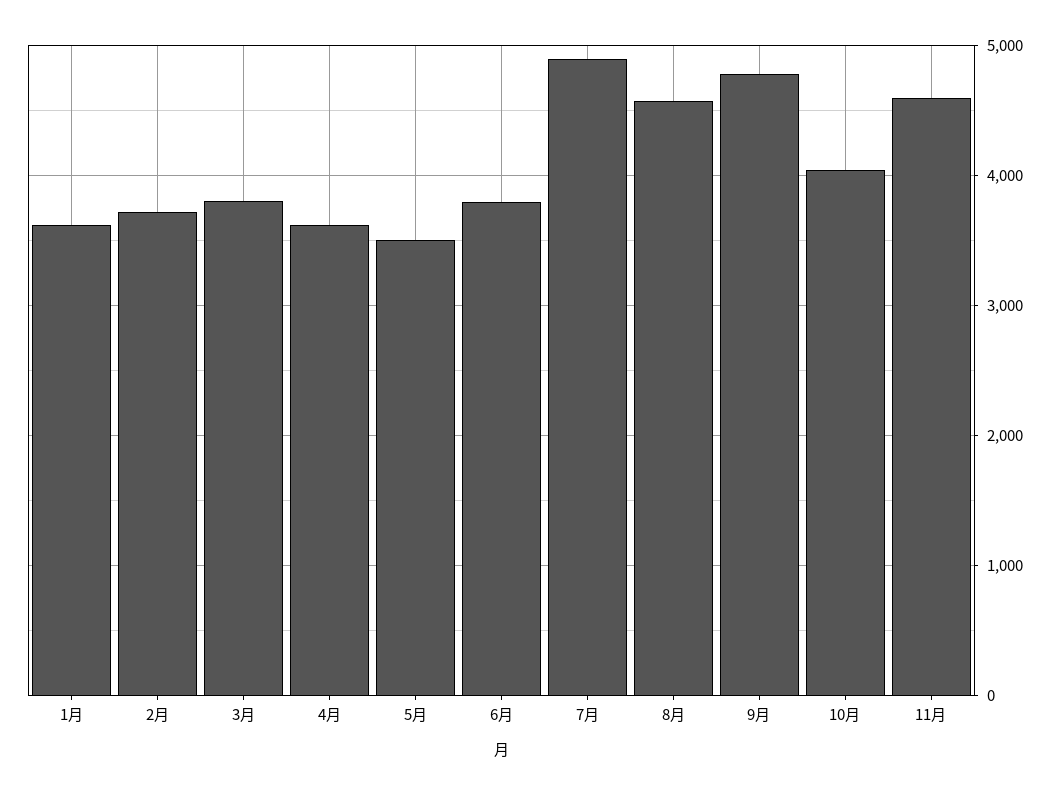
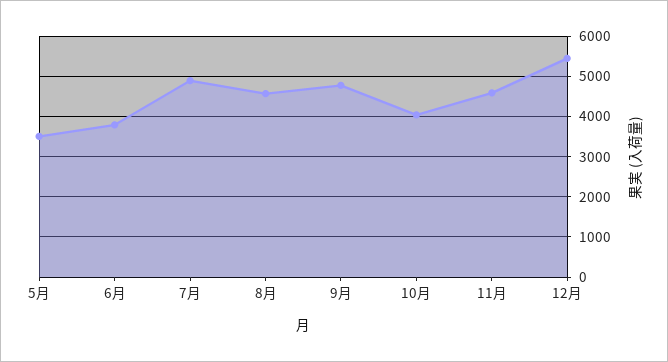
1月: 3600 -> none
2月: 3700 -> none
3月: 3800 -> none
4月: 3600 -> none
12月: none -> 5400

